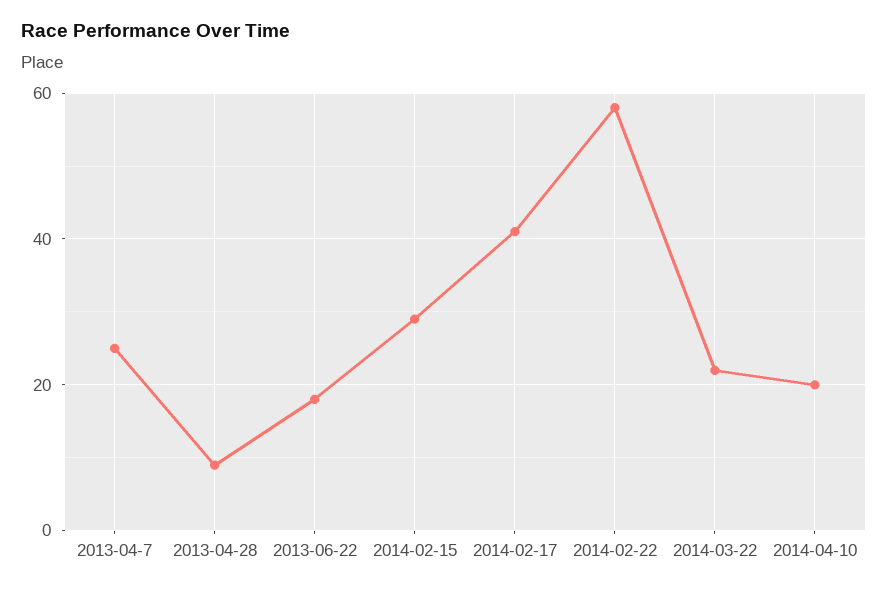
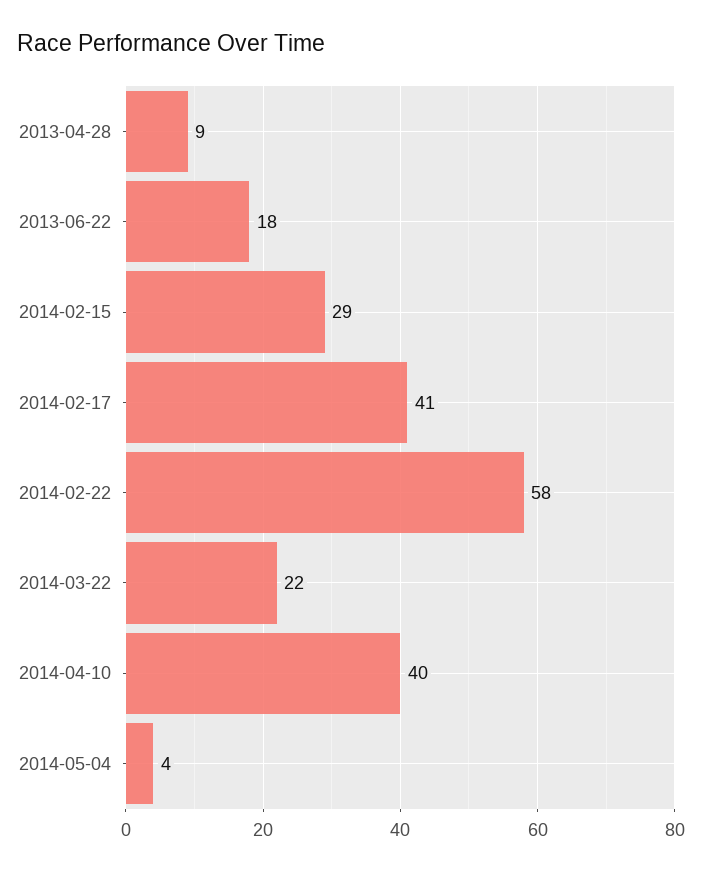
2013-04-7: 25 -> none
2014-04-10: 20 -> 40
2014-05-04: none -> 4

